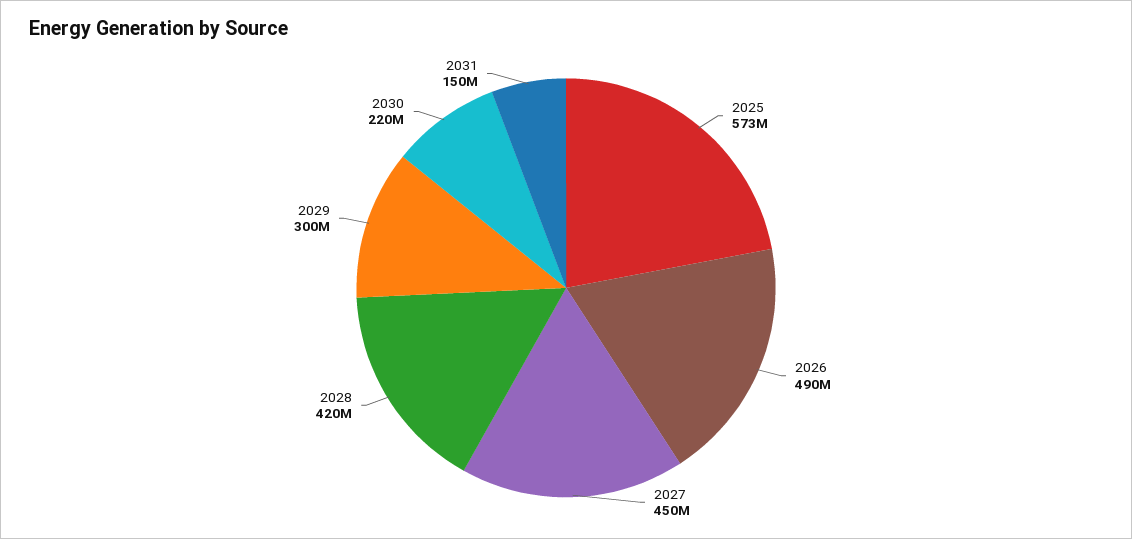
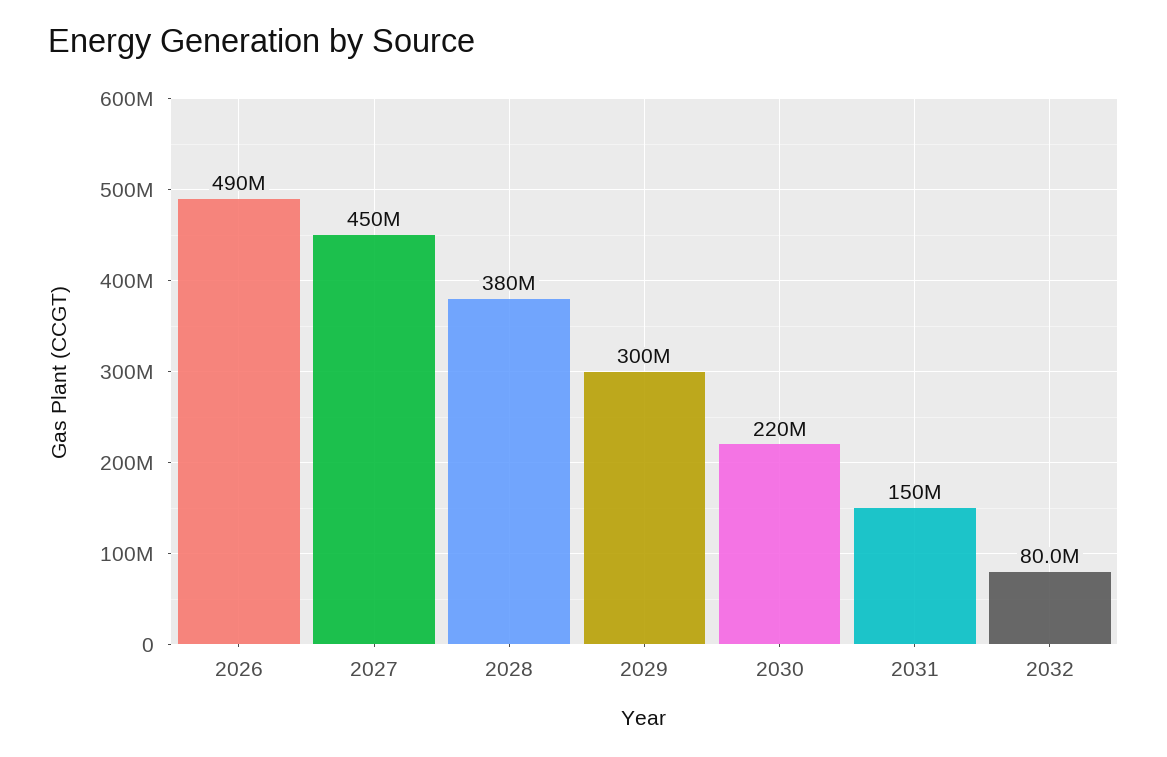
2025: 573000000 -> none
2028: 420000000 -> 380000000
2032: none -> 80000000

